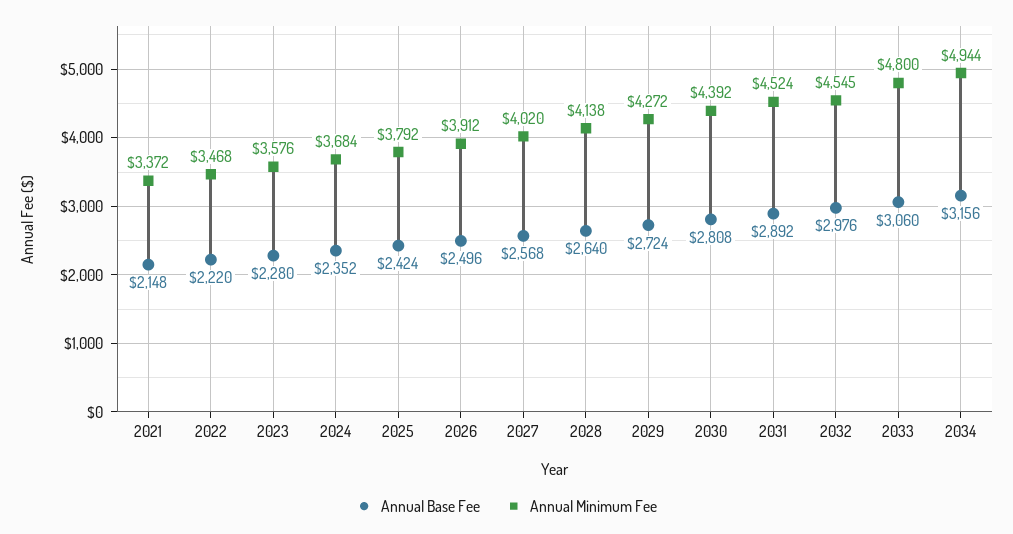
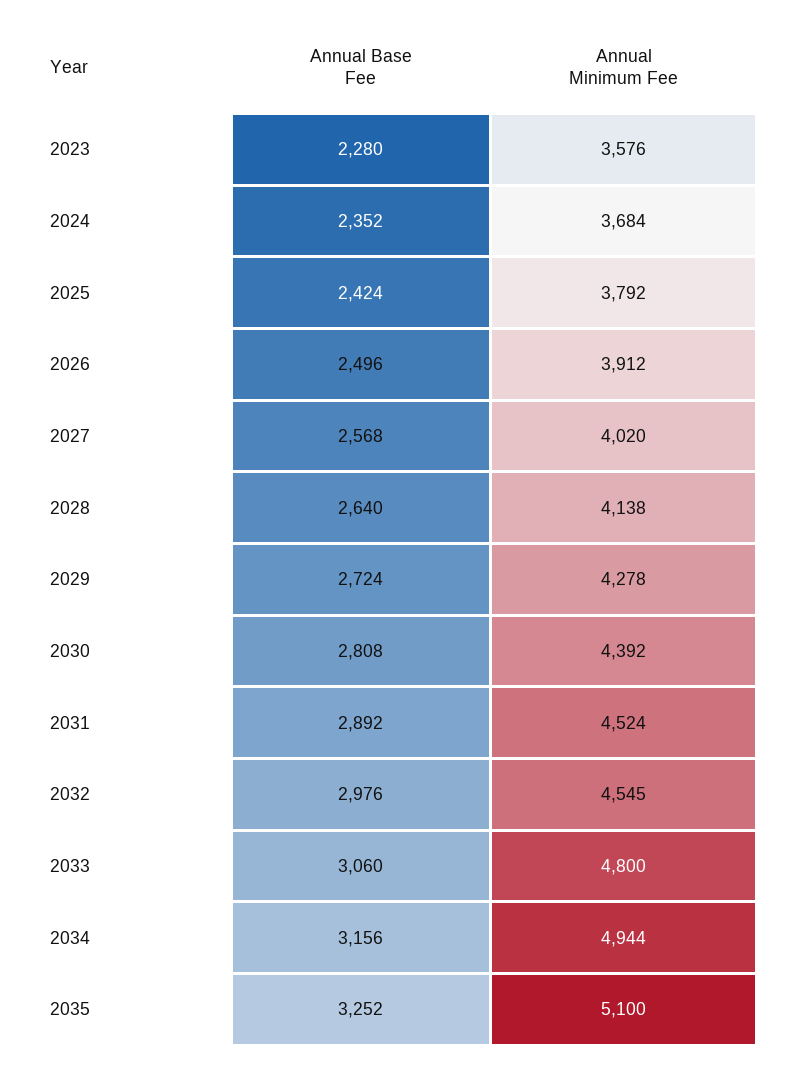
Annual Base Fee, 2021: 2148 -> none
Annual Minimum Fee, 2021: 3372 -> none
Annual Base Fee, 2022: 2220 -> none
Annual Minimum Fee, 2022: 3468 -> none
Annual Minimum Fee, 2029: 4272 -> 4278
Annual Base Fee, 2035: none -> 3252
Annual Minimum Fee, 2035: none -> 5100

